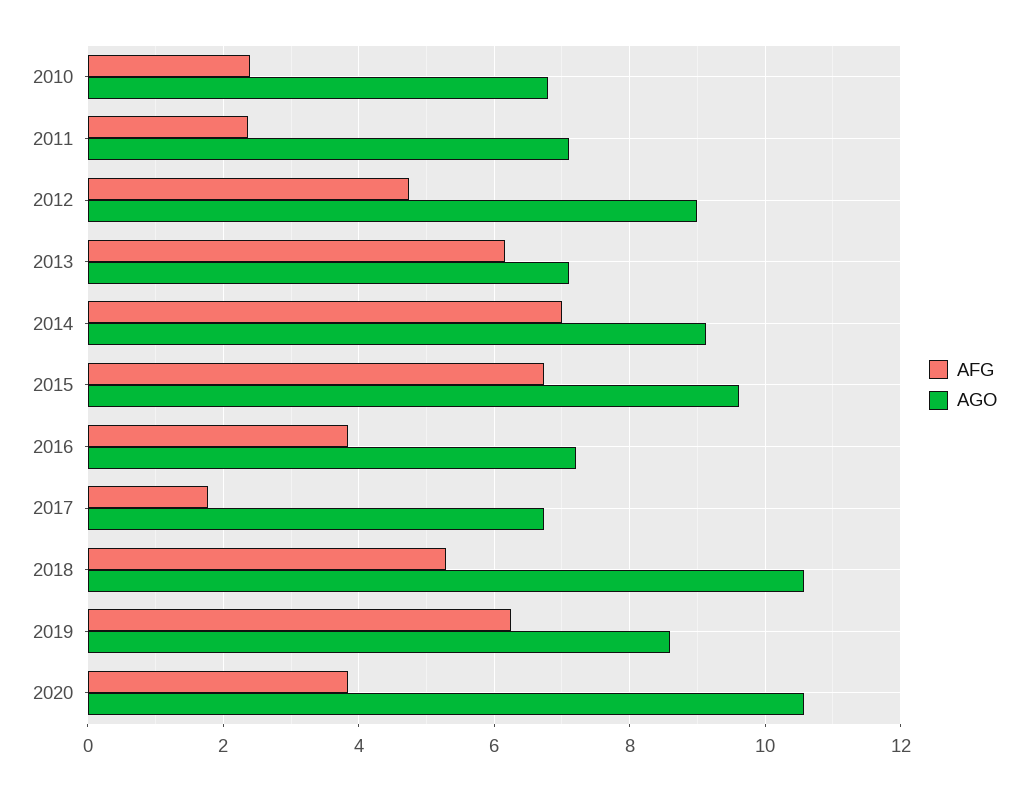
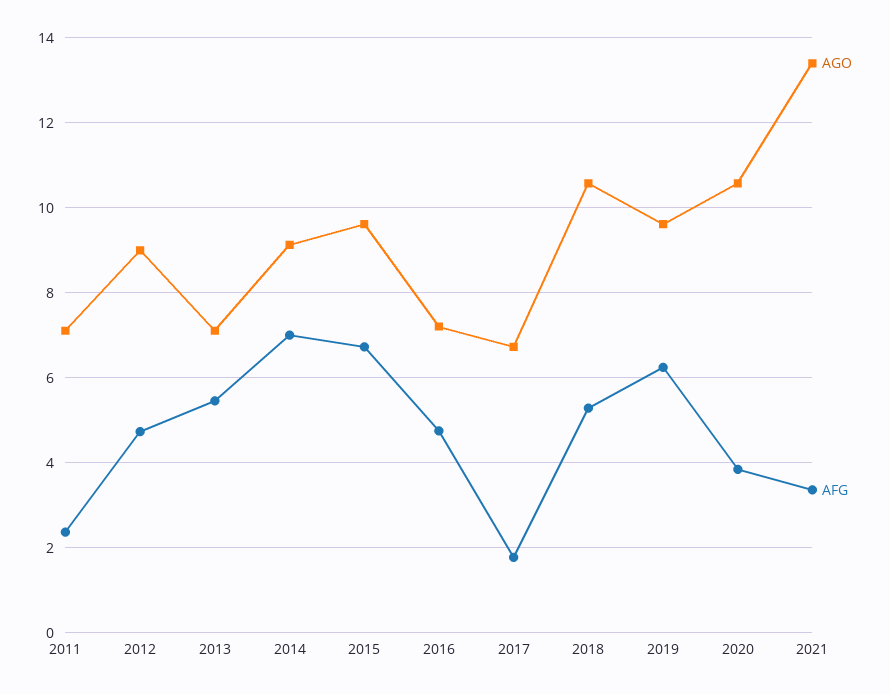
AFG, 2010: 2.4 -> none
AGO, 2010: 6.8 -> none
AFG, 2013: 6.2 -> 5.4
AFG, 2016: 3.8 -> 4.8
AGO, 2019: 8.6 -> 9.6
AGO, 2021: none -> 13.4
AFG, 2021: none -> 3.4

